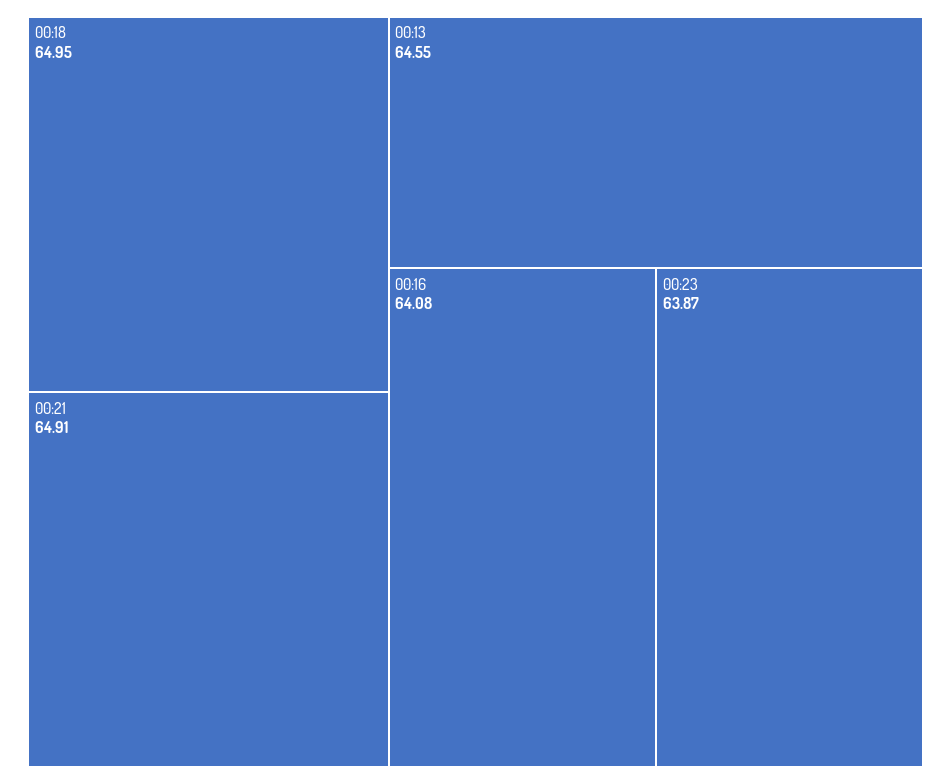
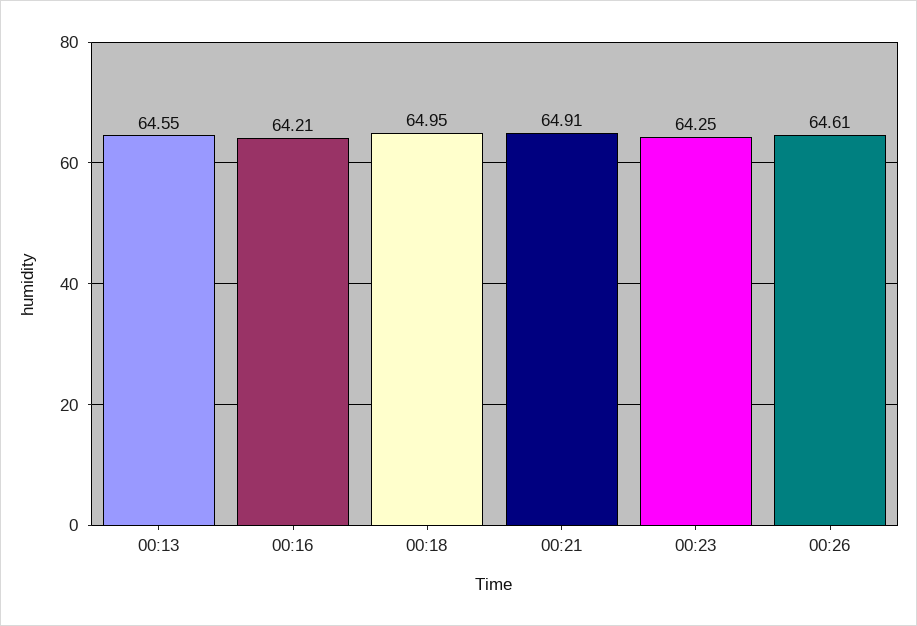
00:16: 64.08 -> 64.21
00:23: 63.87 -> 64.25
00:26: none -> 64.61

